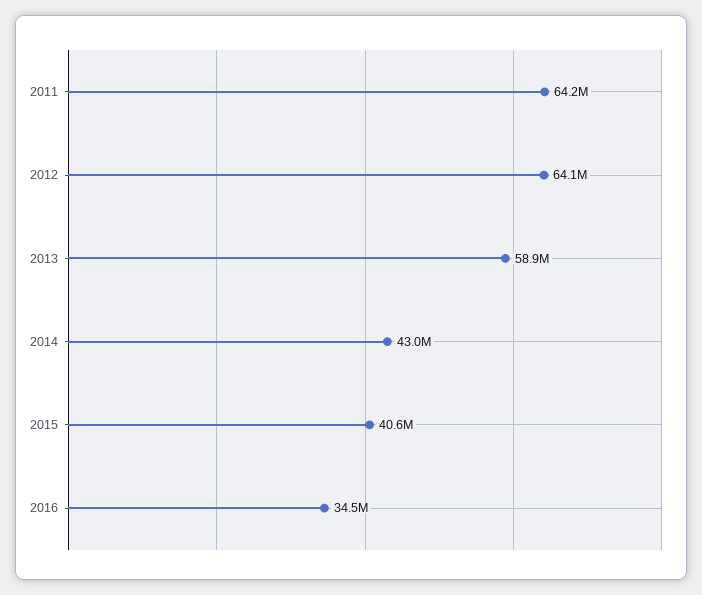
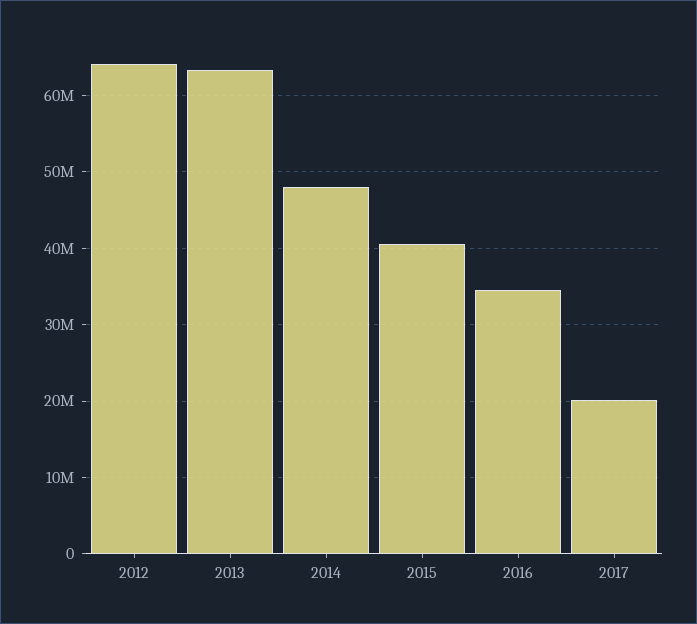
2011: 64200000 -> none
2013: 58900000 -> 63000000
2014: 43000000 -> 48000000
2017: none -> 20000000

